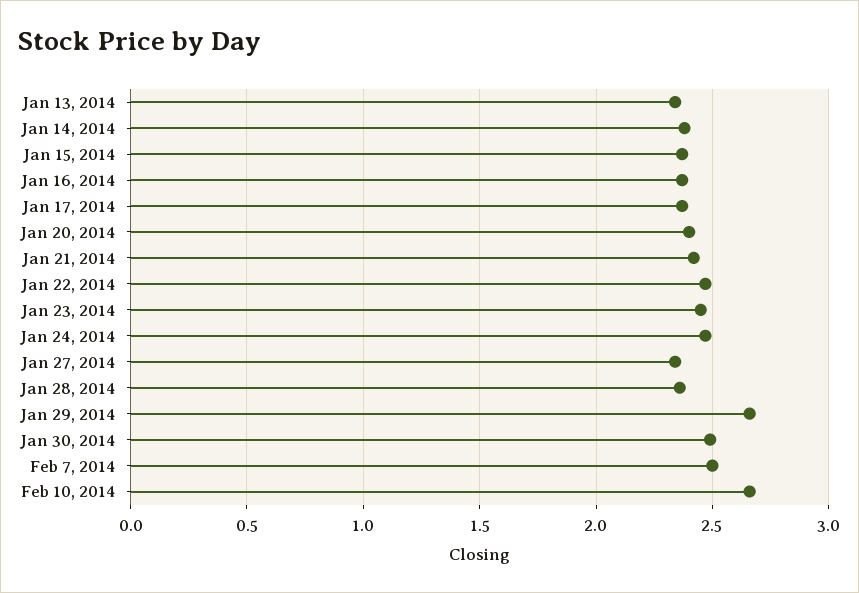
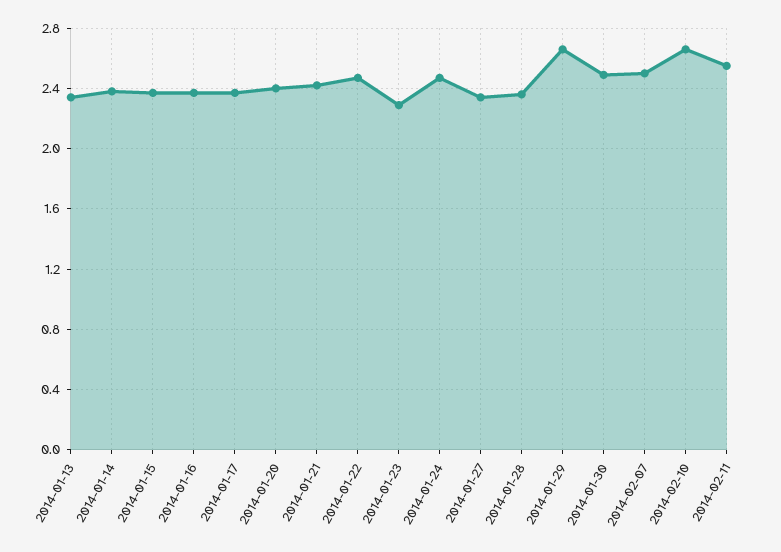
Jan 23, 2014: 2.45 -> 2.3
2014-02-11: none -> 2.55

